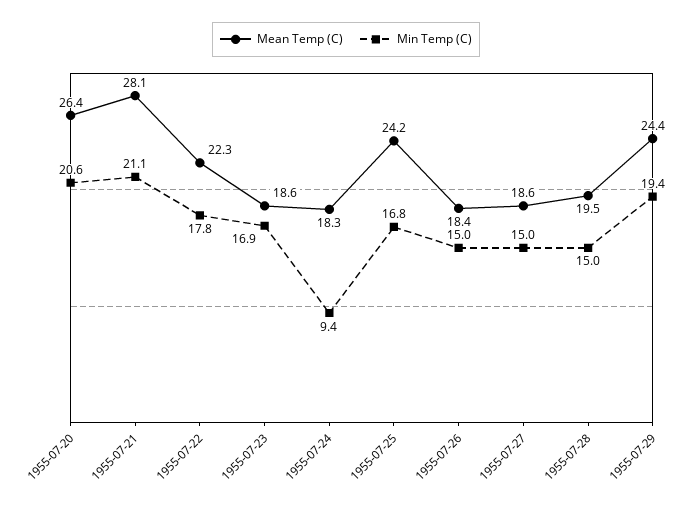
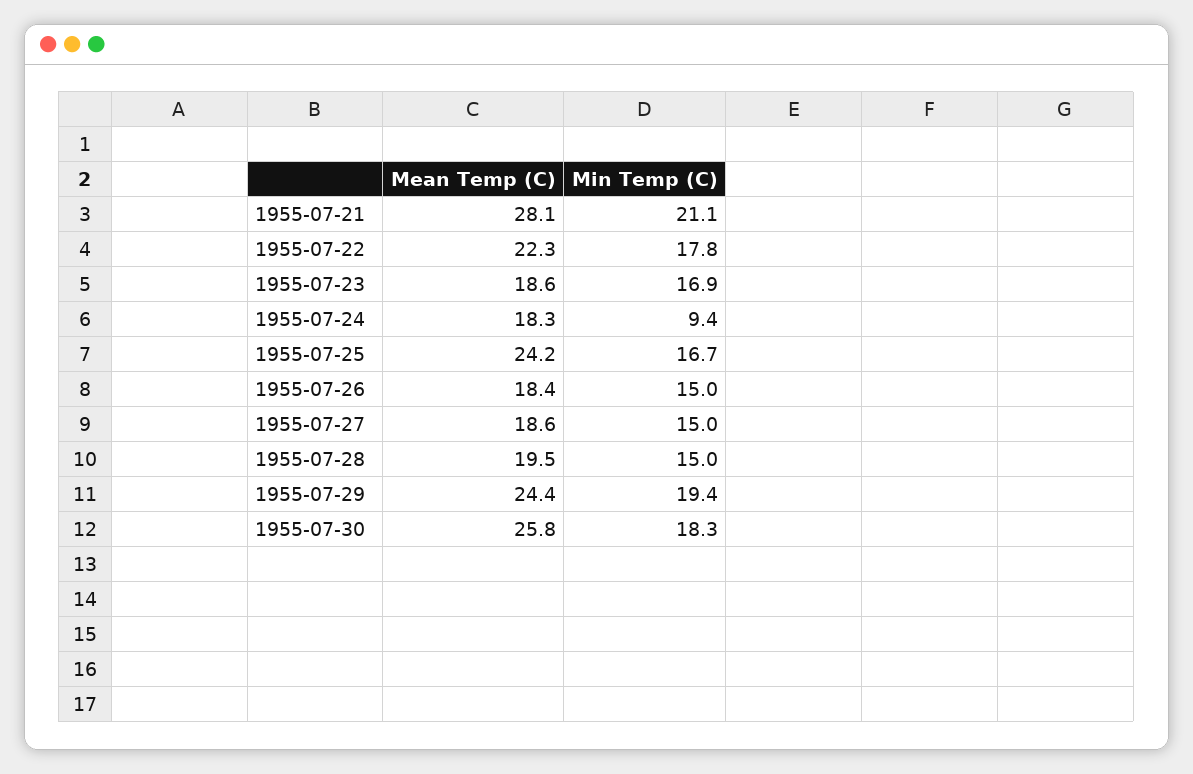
Mean Temp (C), 1955-07-20: 26.4 -> none
Min Temp (C), 1955-07-20: 20.6 -> none
Min Temp (C), 1955-07-25: 16.8 -> 16.7
Mean Temp (C), 1955-07-30: none -> 25.8
Min Temp (C), 1955-07-30: none -> 18.3

